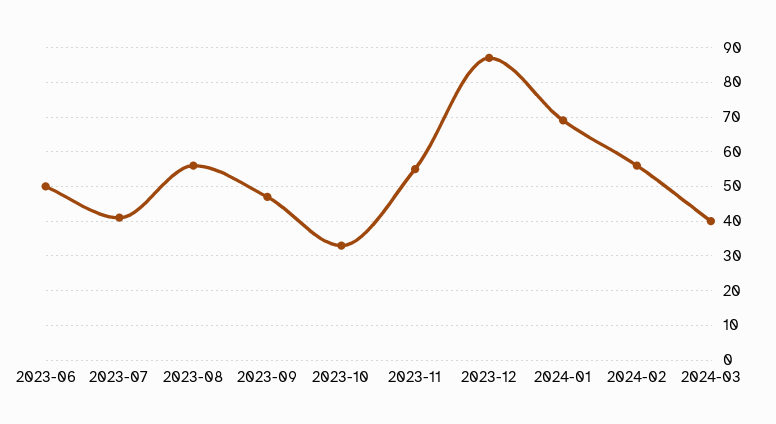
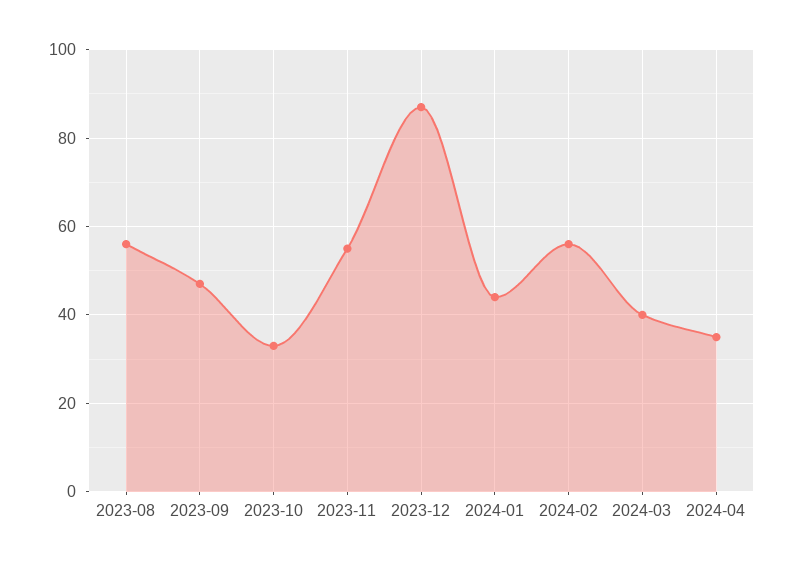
2023-06: 50 -> none
2023-07: 40 -> none
2024-01: 70 -> 45
2024-04: none -> 35

